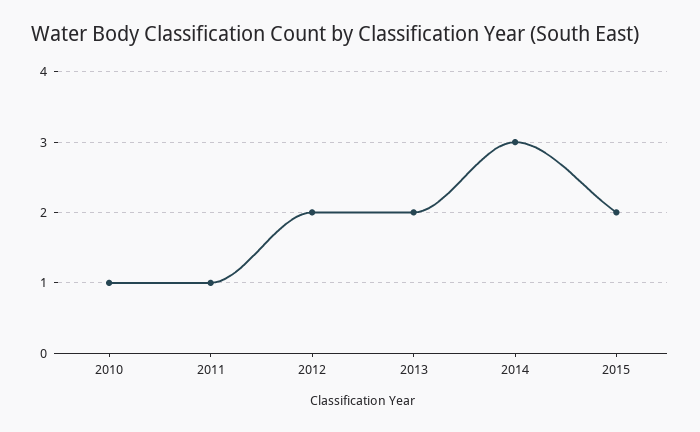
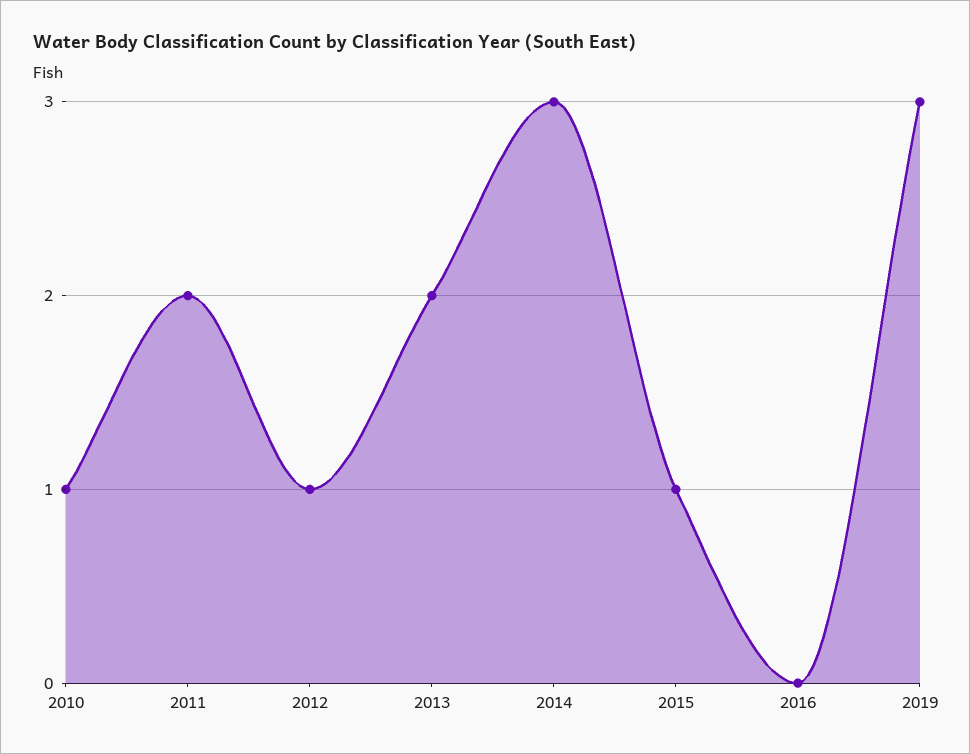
2011: 1 -> 2
2012: 2 -> 1
2015: 2 -> 1
2016: none -> 0
2019: none -> 3

